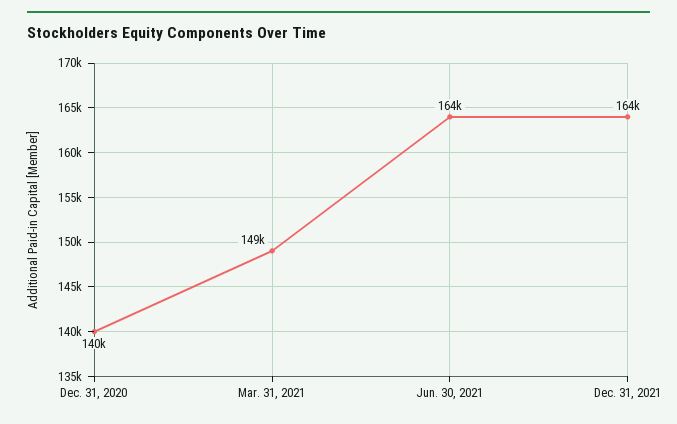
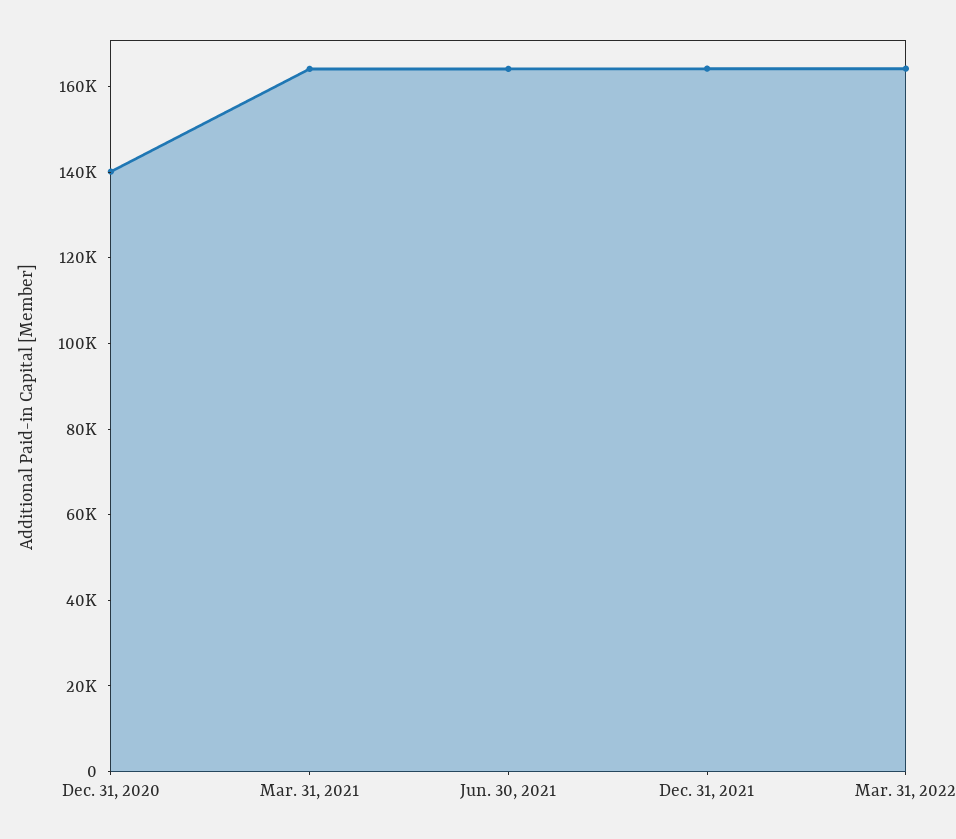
Mar. 31, 2021: 149000 -> 165000
Mar. 31, 2022: none -> 165000

